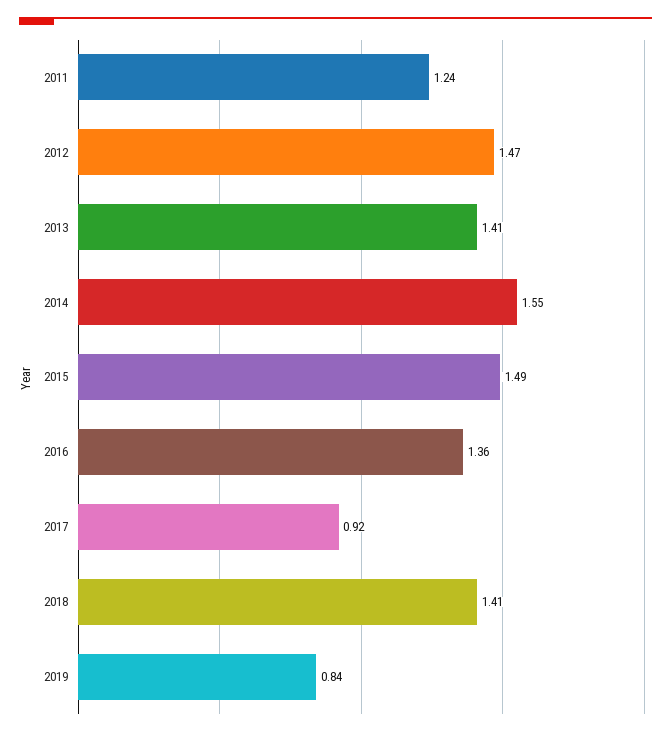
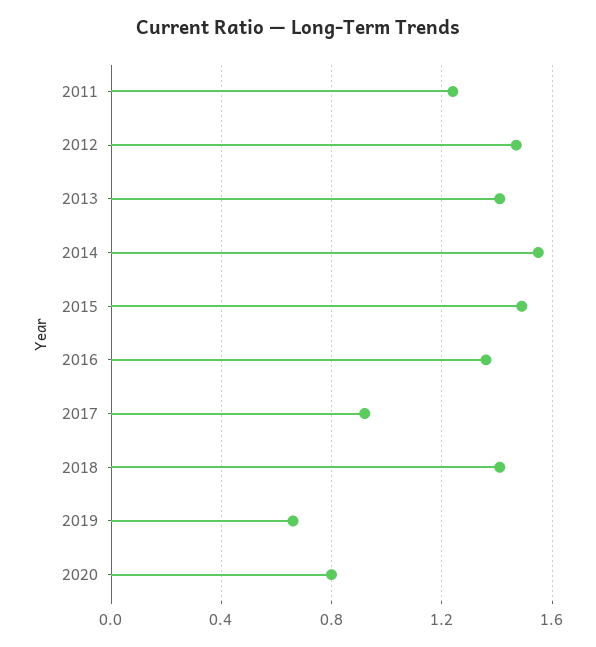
2019: 0.84 -> 0.65
2020: none -> 0.8

